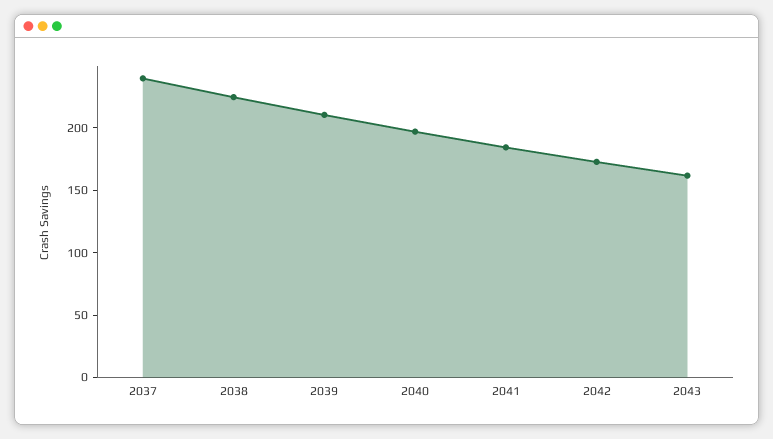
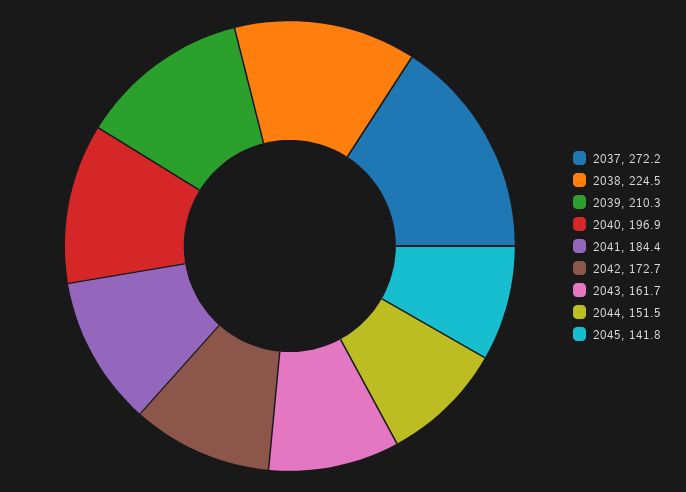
2037: 240 -> 272.2
2044: none -> 151.5
2045: none -> 141.8

